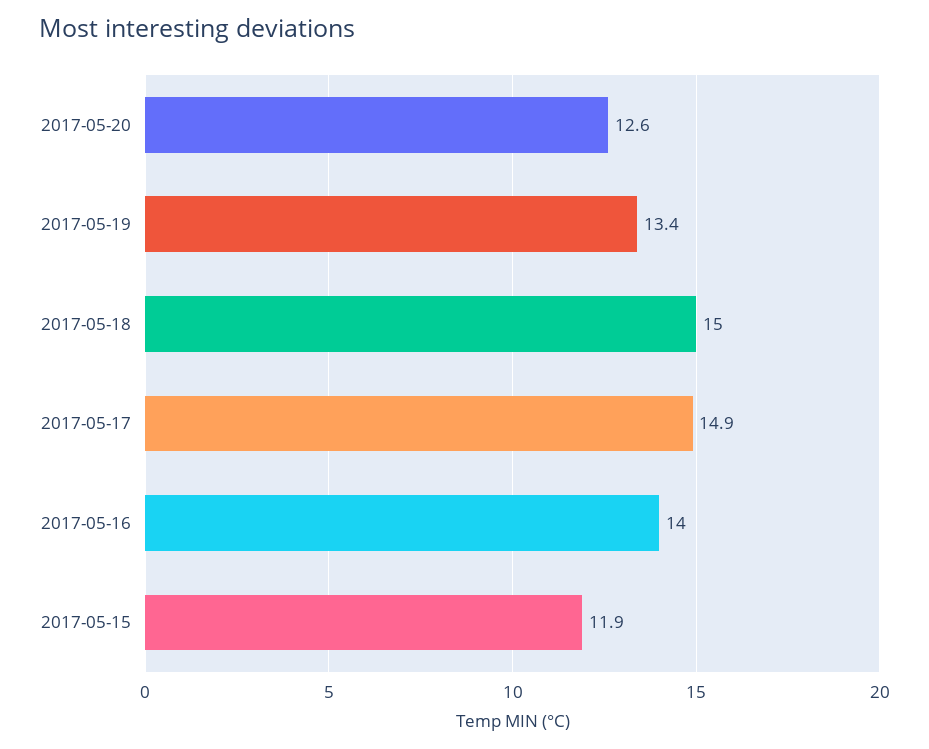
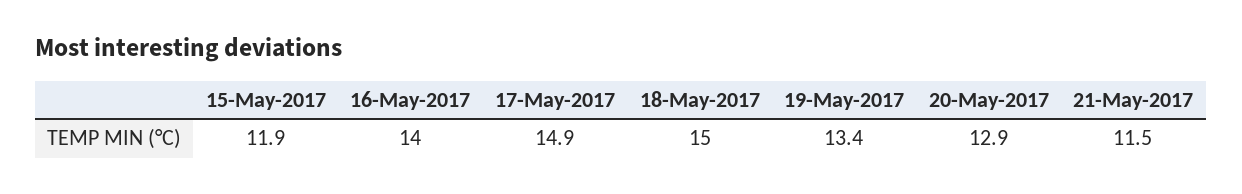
2017-05-20: 12.6 -> 12.9
21-May-2017: none -> 11.5

